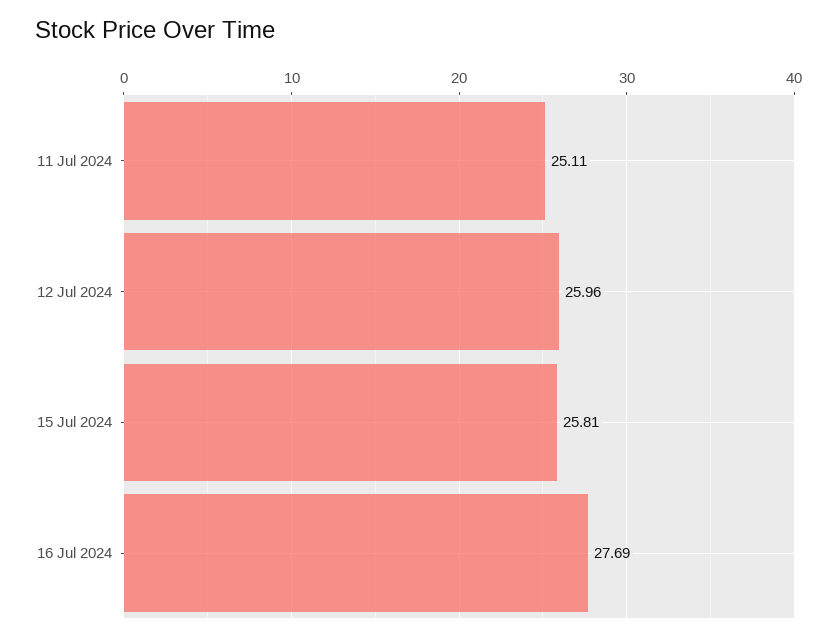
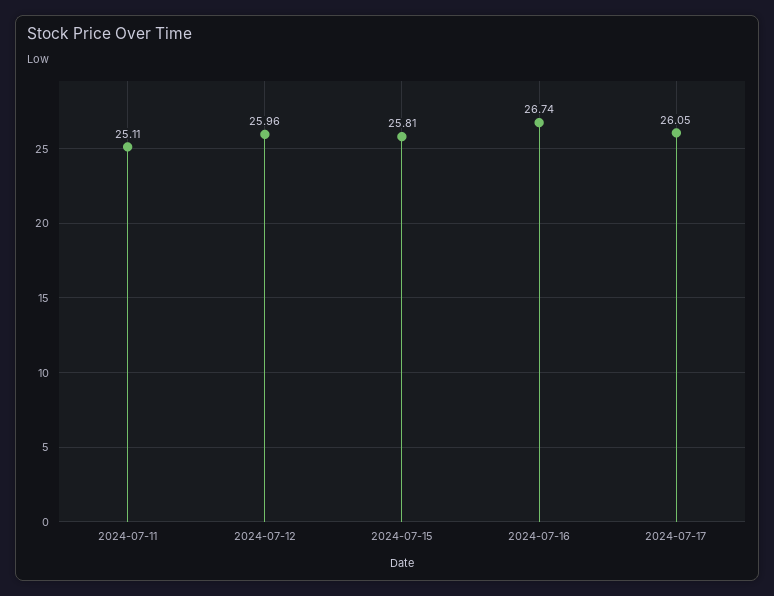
16 Jul 2024: 27.69 -> 26.74
2024-07-17: none -> 26.05

